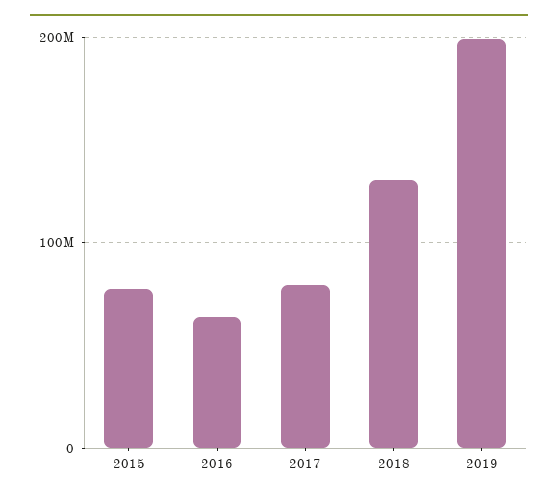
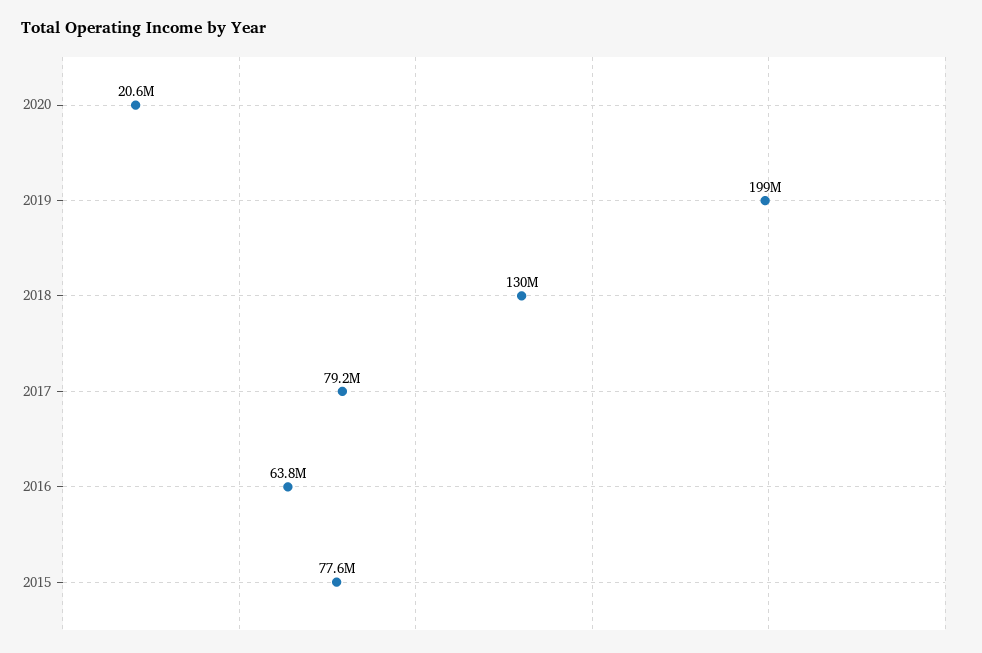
2020: none -> 20600000

